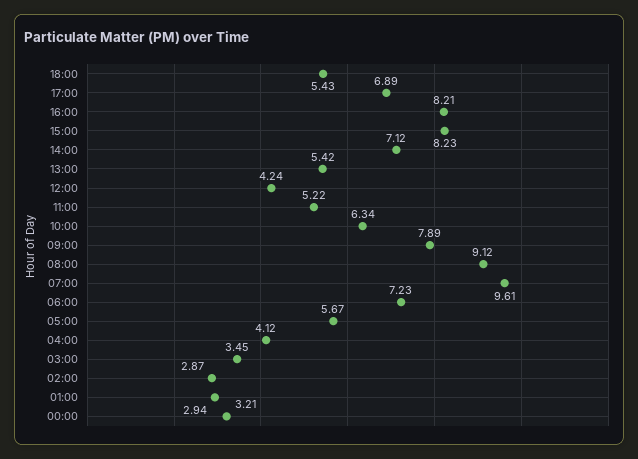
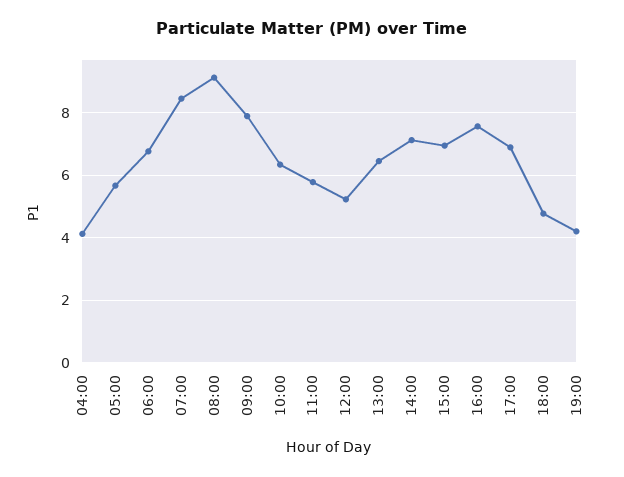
18:00: 5.43 -> 4.8
16:00: 8.21 -> 7.6
15:00: 8.23 -> 7
13:00: 5.42 -> 6.4
12:00: 4.24 -> 5.2
11:00: 5.22 -> 5.8
07:00: 9.61 -> 8.4
06:00: 7.23 -> 6.8
03:00: 3.45 -> none
02:00: 2.87 -> none
01:00: 2.94 -> none
00:00: 3.21 -> none
19:00: none -> 4.2

